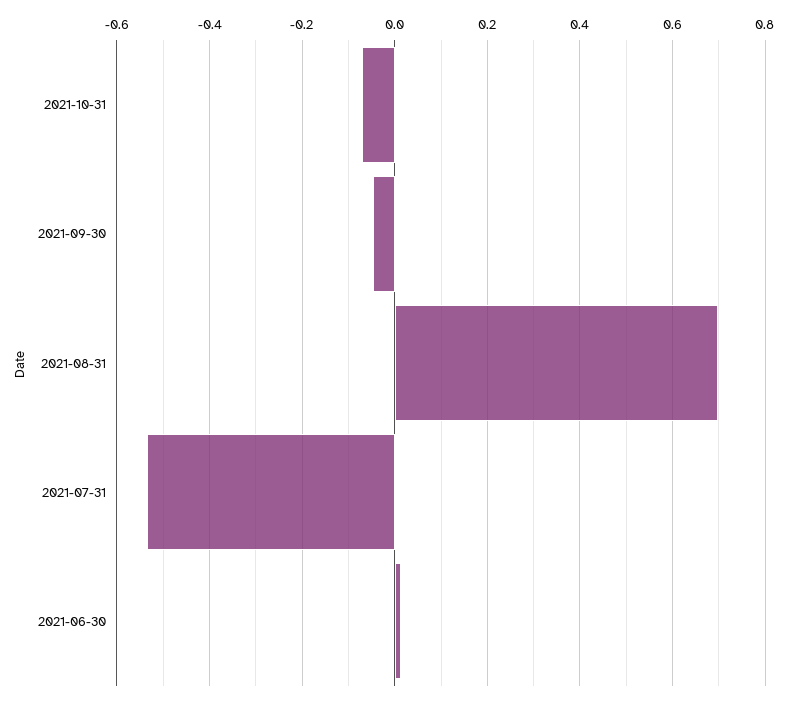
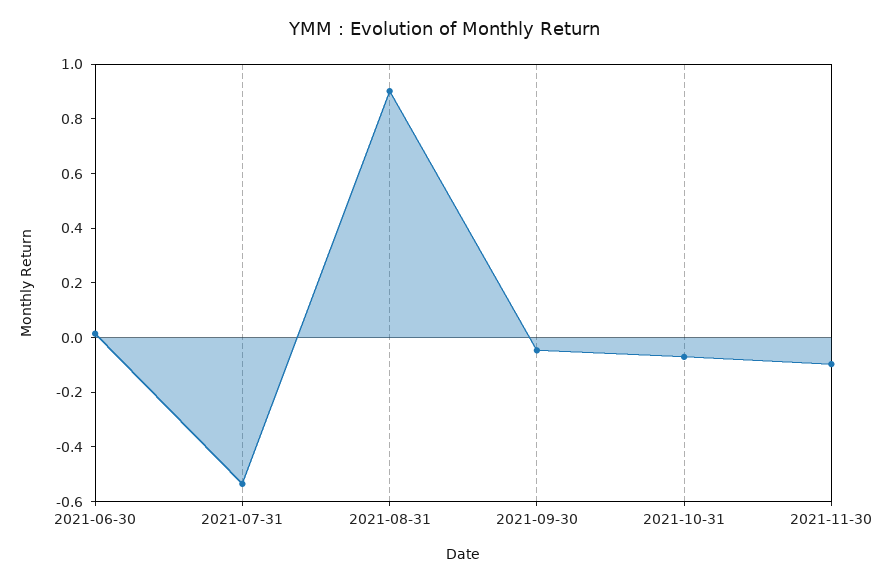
2021-08-31: 0.7 -> 0.9
2021-11-30: none -> -0.1

